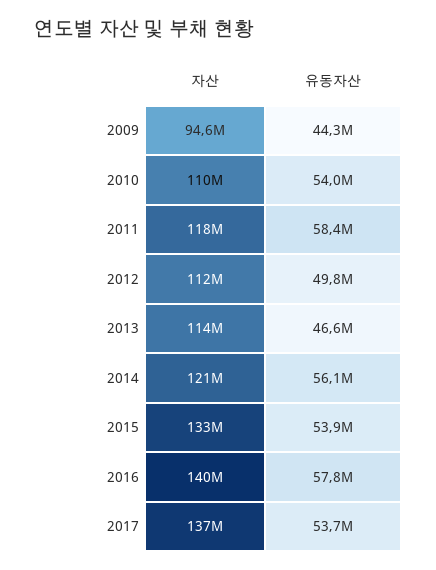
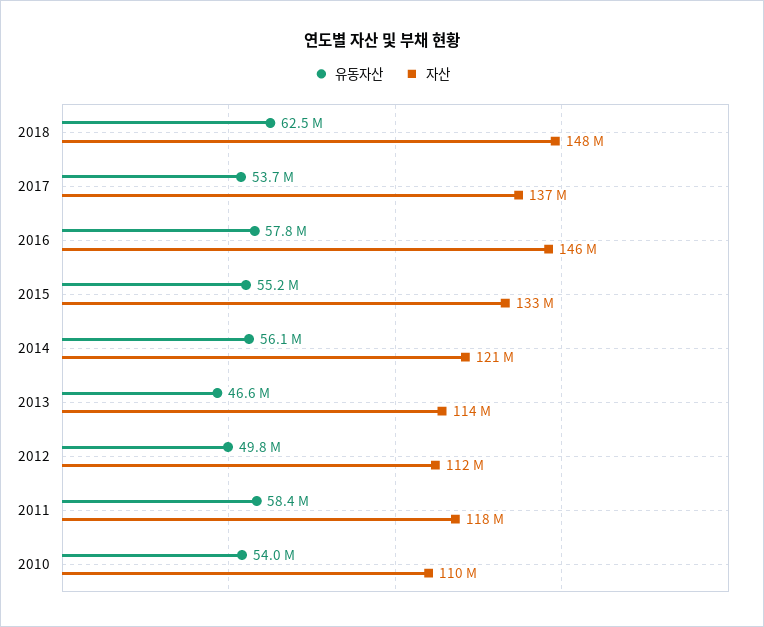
자산, 2009: 94600000 -> none
유동자산, 2009: 44300000 -> none
유동자산, 2015: 53900000 -> 55200000
자산, 2016: 140000000 -> 146000000
유동자산, 2018: none -> 62500000
자산, 2018: none -> 148000000

